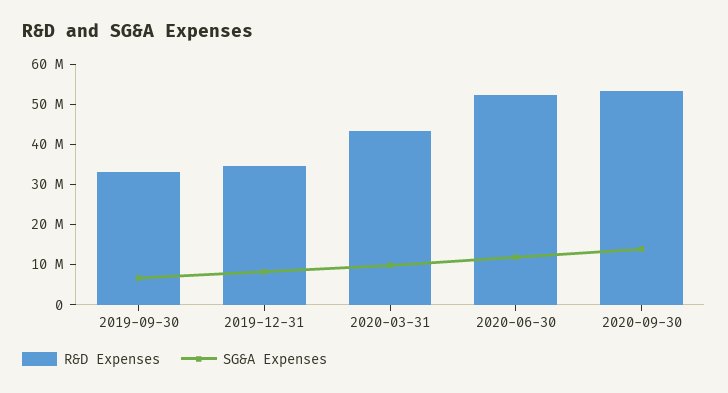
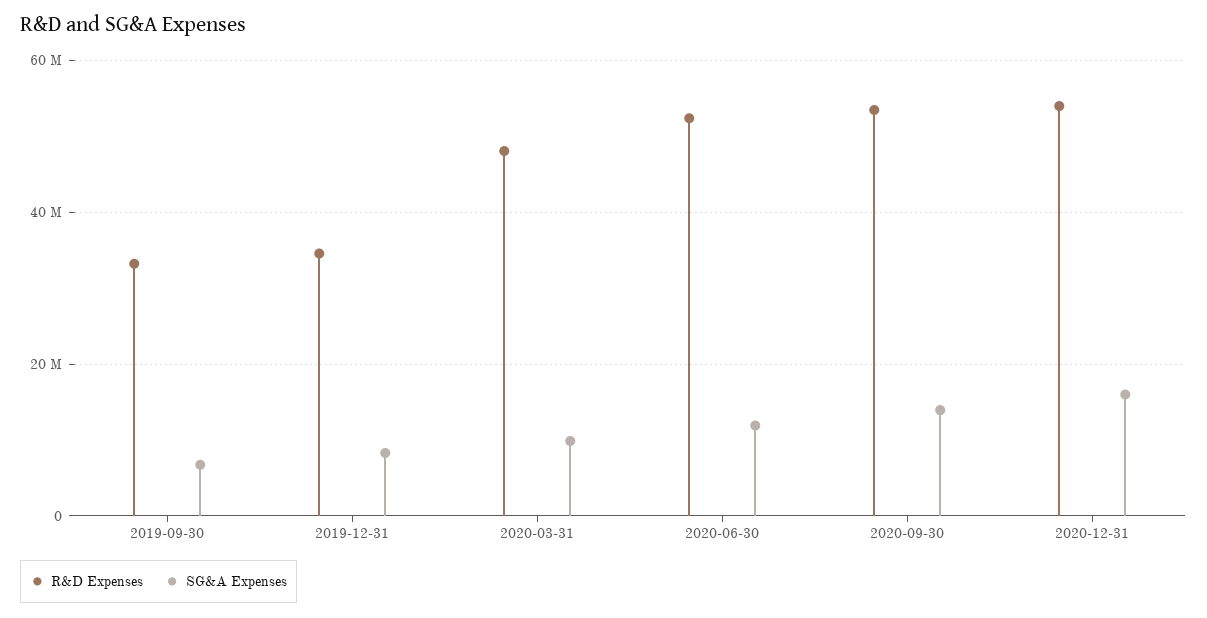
R&D Expenses, 2020-03-31: 44000000 -> 48000000
R&D Expenses, 2020-12-31: none -> 54000000
SG&A Expenses, 2020-12-31: none -> 16000000

